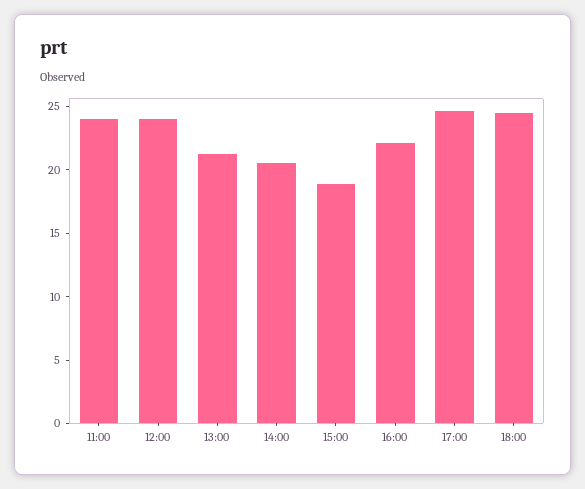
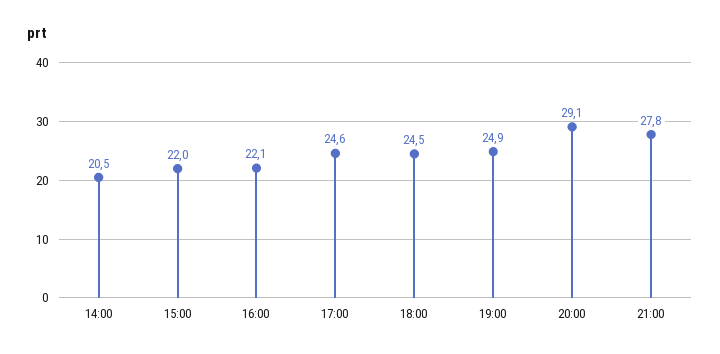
11:00: 24 -> none
12:00: 24 -> none
13:00: 21 -> none
15:00: 19 -> 22
19:00: none -> 24.9
20:00: none -> 29.1
21:00: none -> 27.8

